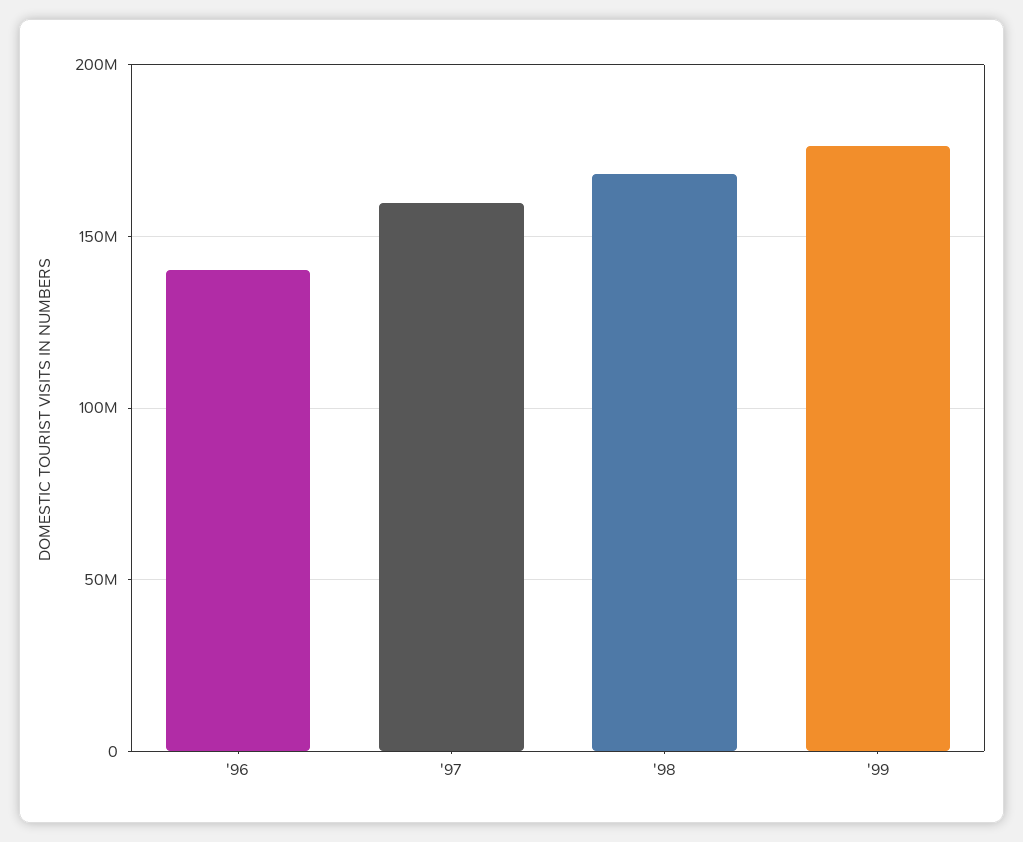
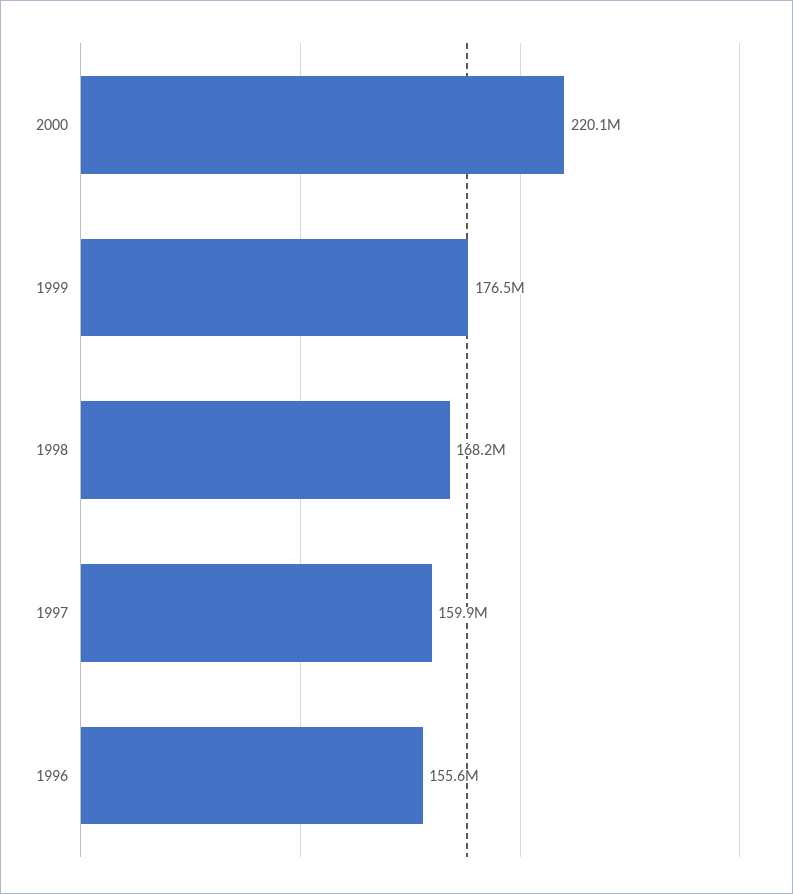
'96: 140000000 -> 155600000
2000: none -> 220100000

